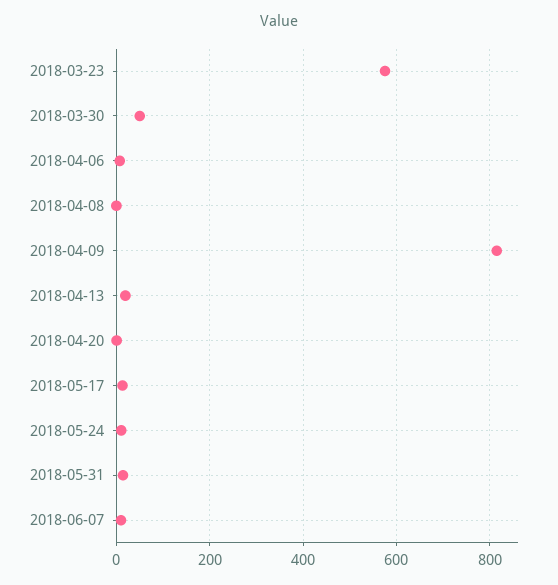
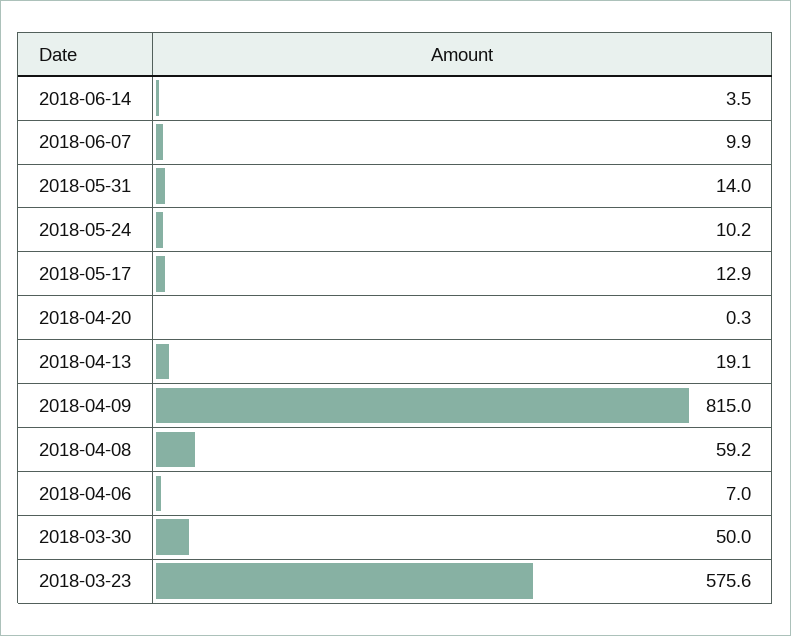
2018-04-08: 0 -> 59.2
2018-06-14: none -> 3.5

